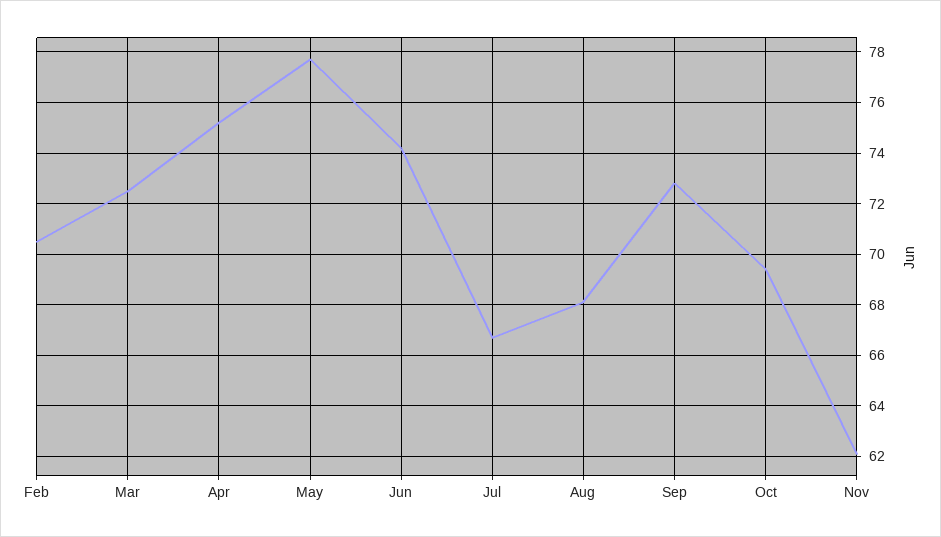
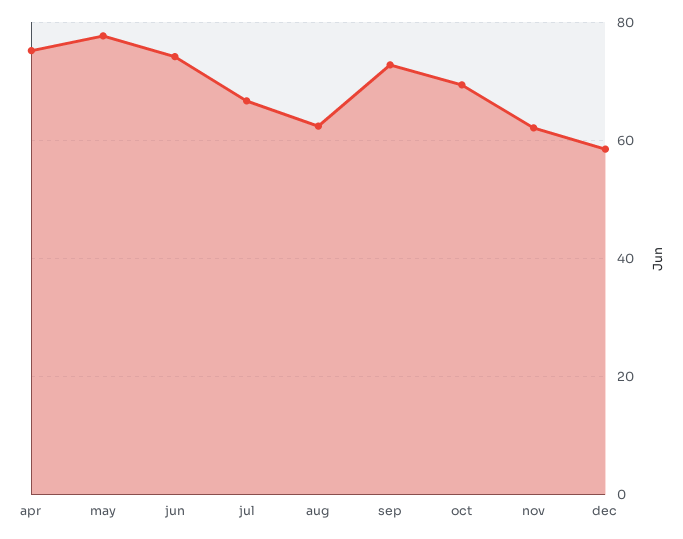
Feb: 70.5 -> none
Mar: 72.5 -> none
Aug: 68 -> 62
dec: none -> 58

